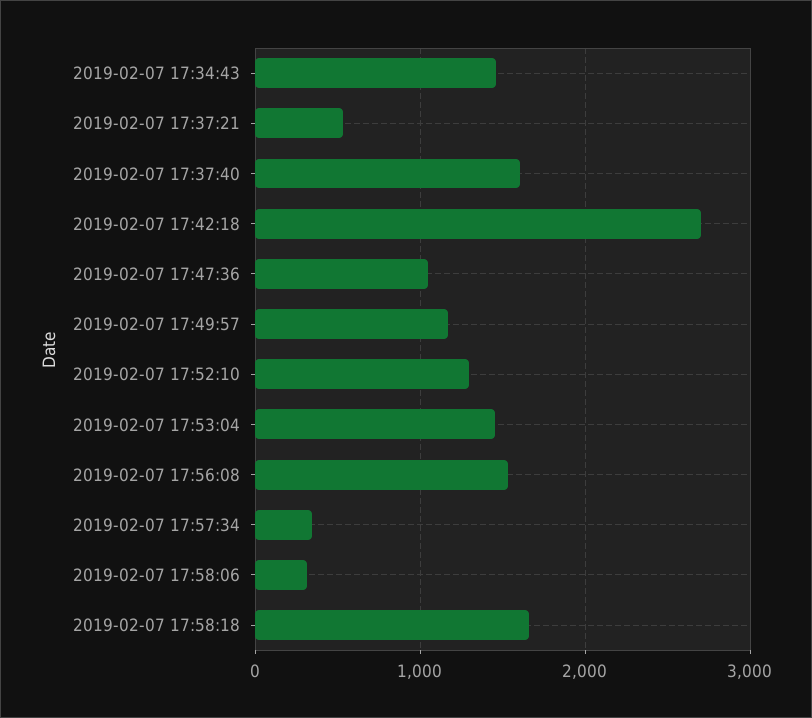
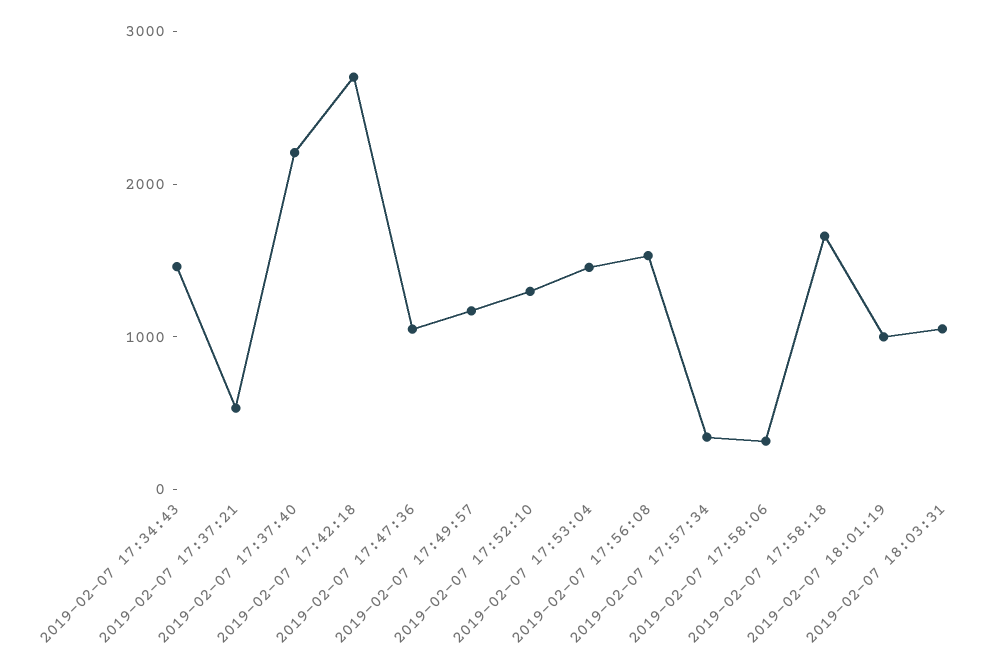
2019-02-07 17:37:40: 1600 -> 2200
2019-02-07 18:01:19: none -> 1000
2019-02-07 18:03:31: none -> 1000

